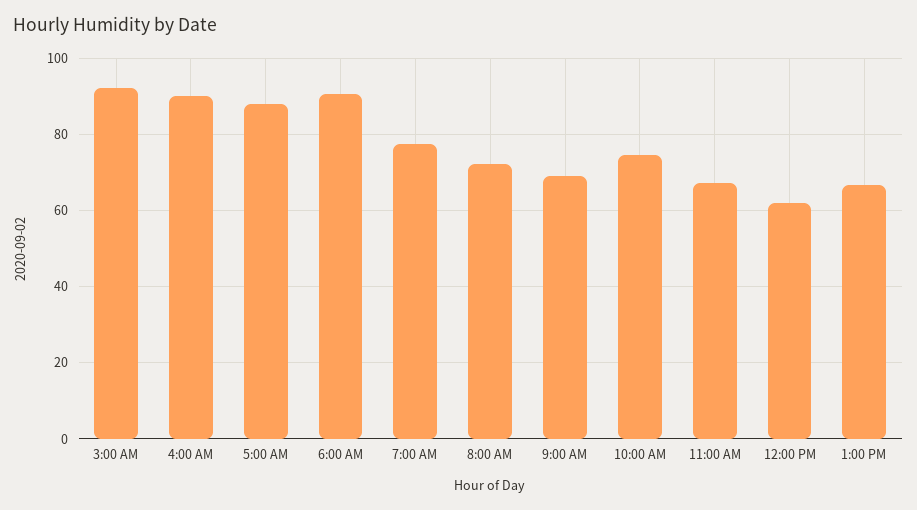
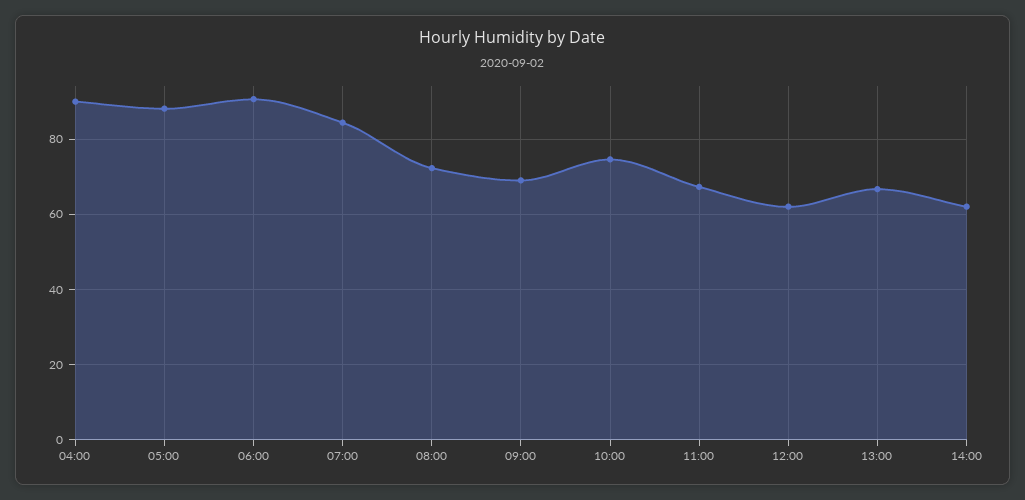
3:00 AM: 92 -> none
7:00 AM: 78 -> 84
14:00: none -> 62

